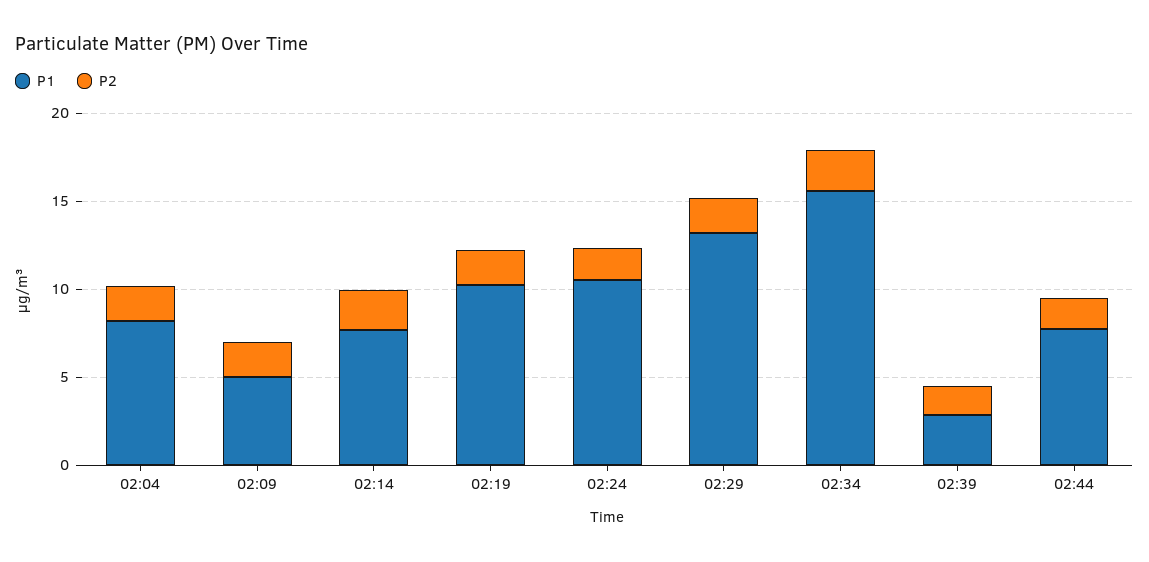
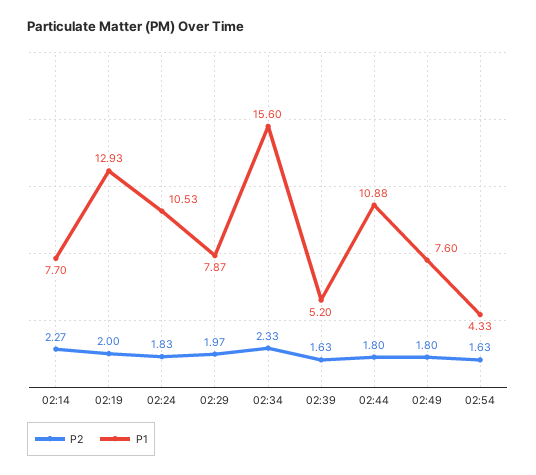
P1, 02:04: 8 -> none
P2, 02:04: 2 -> none
P1, 02:09: 5 -> none
P2, 02:09: 2 -> none
P1, 02:19: 10 -> 12.93
P1, 02:29: 13 -> 7.87
P1, 02:39: 3 -> 5.2
P1, 02:44: 8 -> 10.88
P2, 02:49: none -> 1.8
P1, 02:49: none -> 7.6
P2, 02:54: none -> 1.63
P1, 02:54: none -> 4.33

